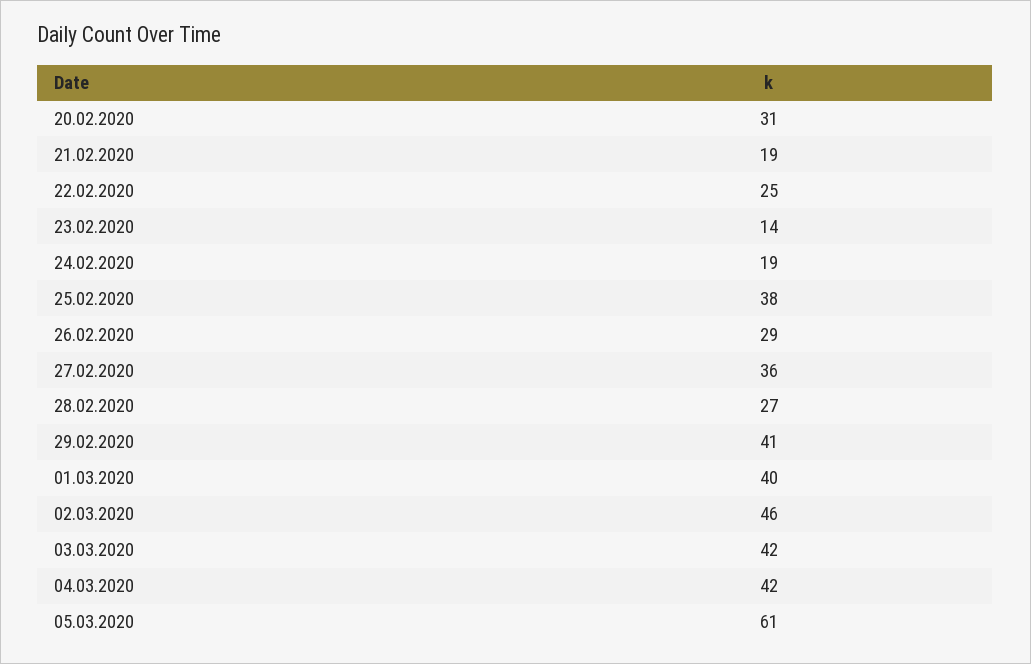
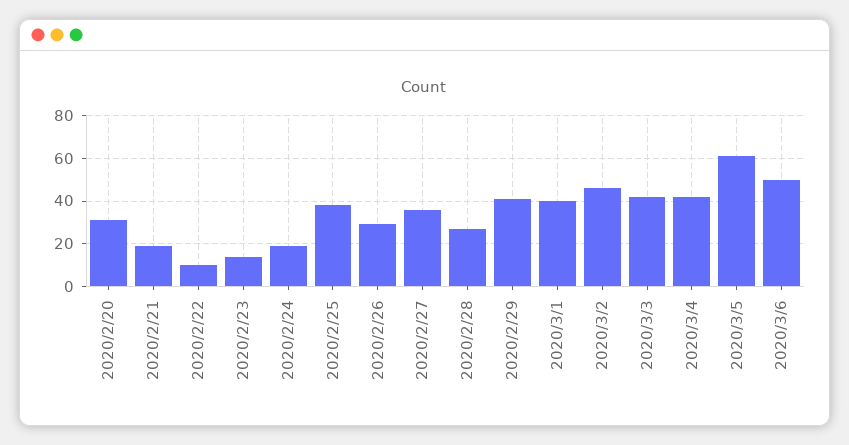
22.02.2020: 25 -> 10
2020/3/6: none -> 50

